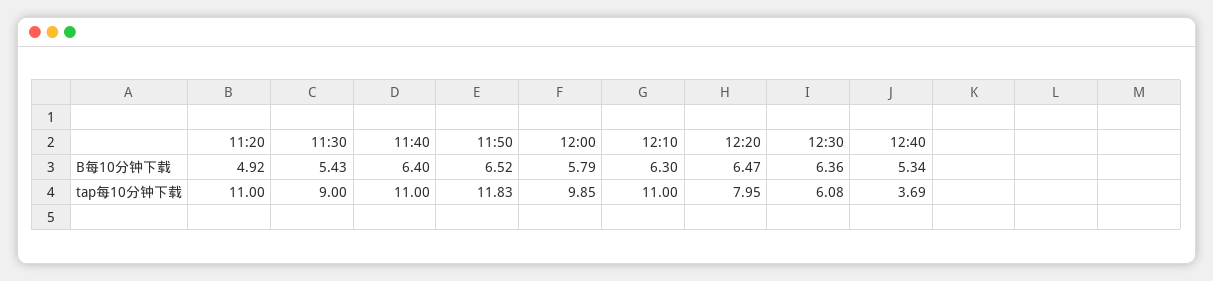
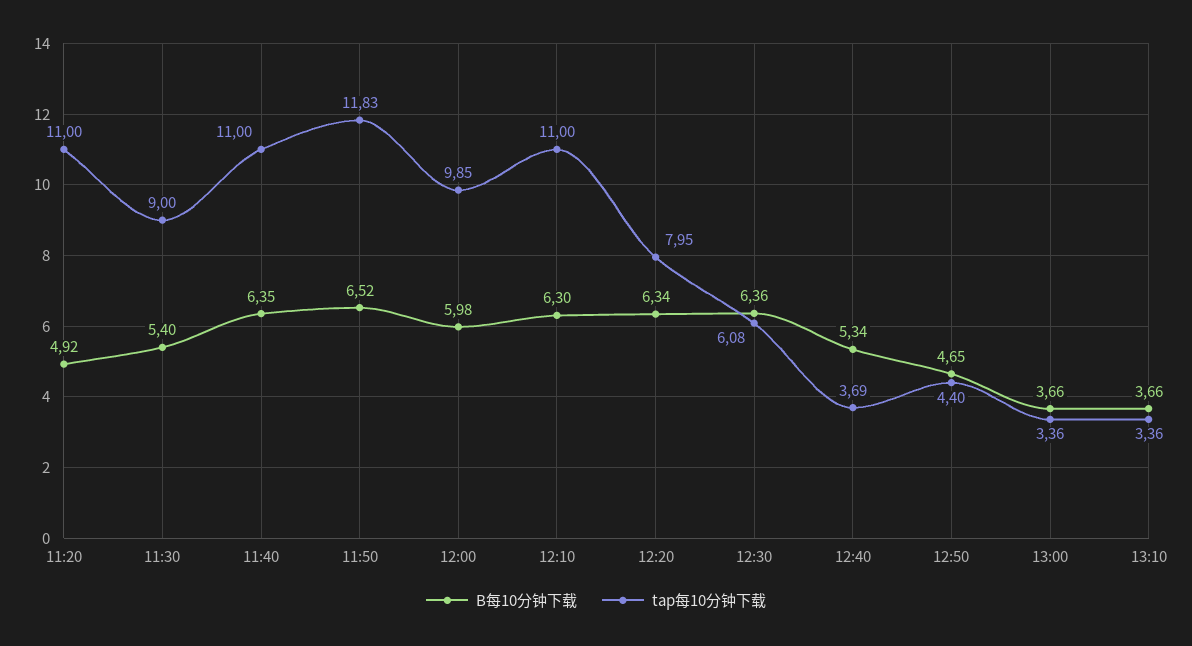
B每10分钟下载, 11:30: 5.43 -> 5.4
B每10分钟下载, 11:40: 6.4 -> 6.35
B每10分钟下载, 12:00: 5.79 -> 5.98
B每10分钟下载, 12:20: 6.47 -> 6.34
B每10分钟下载, 12:50: none -> 4.65
tap每10分钟下载, 12:50: none -> 4.4
B每10分钟下载, 13:00: none -> 3.66
tap每10分钟下载, 13:00: none -> 3.36
B每10分钟下载, 13:10: none -> 3.66
tap每10分钟下载, 13:10: none -> 3.36

